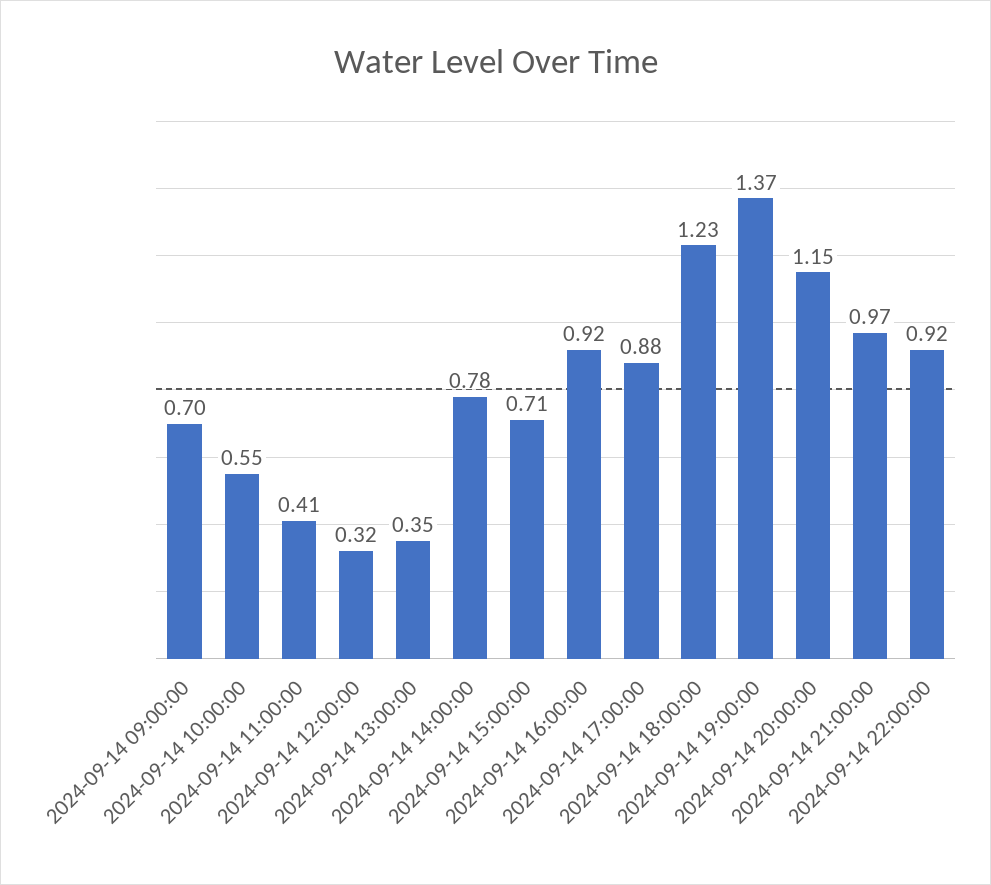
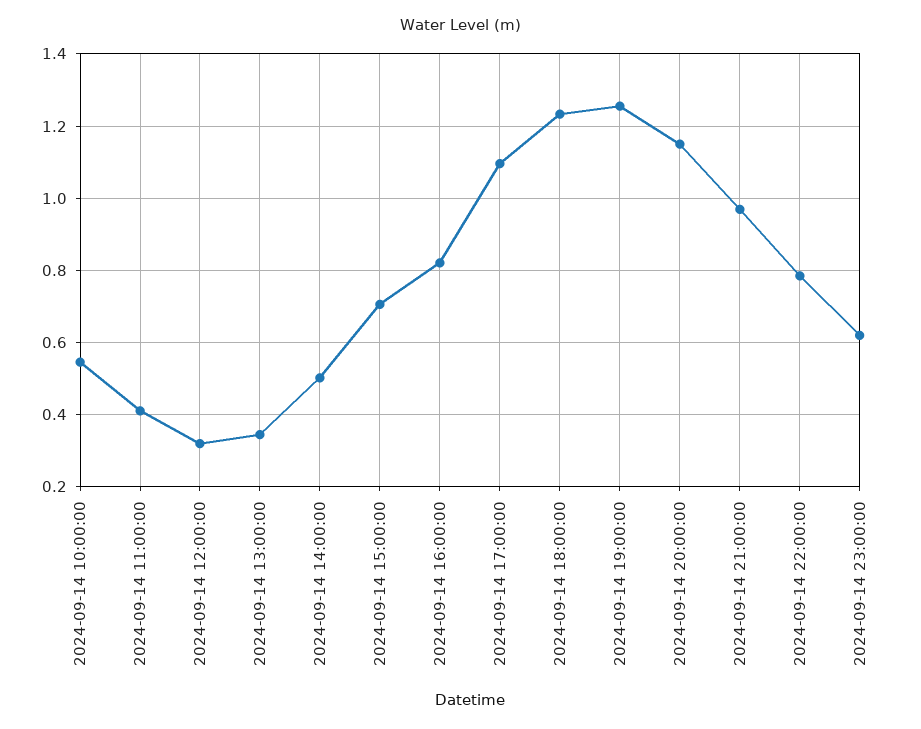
2024-09-14 09:00:00: 0.7 -> none
2024-09-14 14:00:00: 0.78 -> 0.5
2024-09-14 16:00:00: 0.92 -> 0.82
2024-09-14 17:00:00: 0.88 -> 1.1
2024-09-14 19:00:00: 1.37 -> 1.26
2024-09-14 22:00:00: 0.92 -> 0.78
2024-09-14 23:00:00: none -> 0.62

